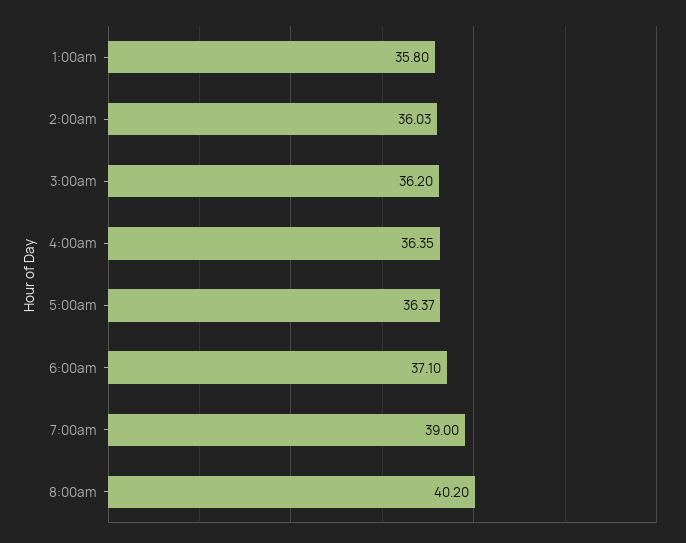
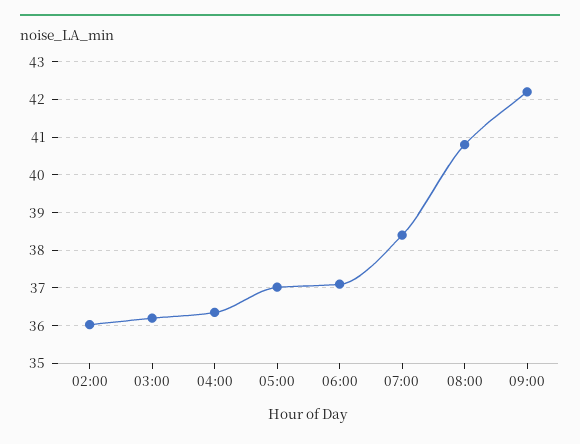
1:00am: 35.8 -> none
5:00am: 36.37 -> 37
7:00am: 39 -> 38.4
8:00am: 40.2 -> 40.8
09:00: none -> 42.2

